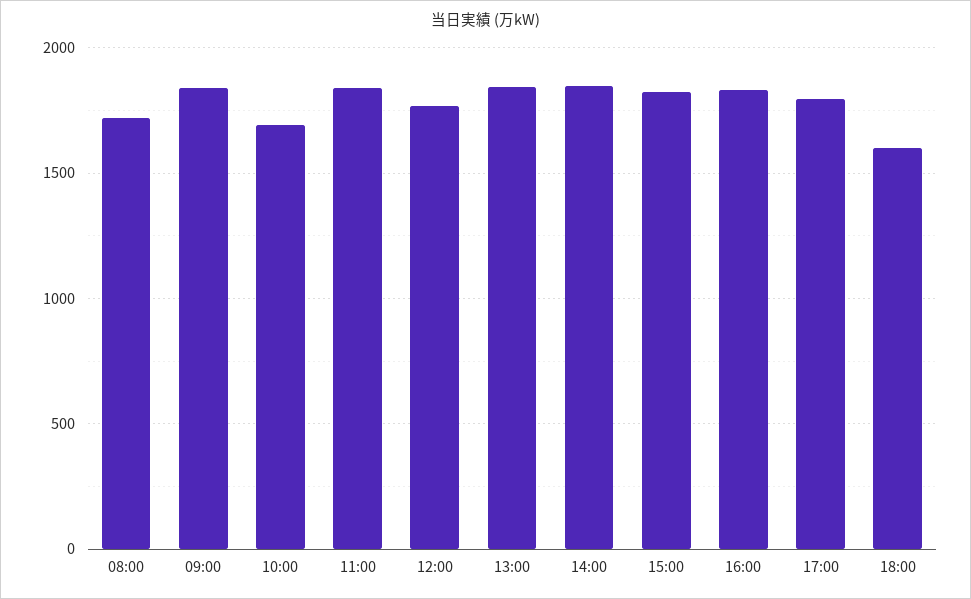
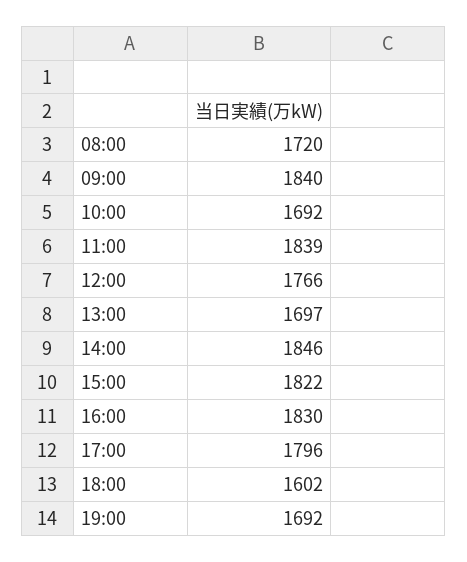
13:00: 1850 -> 1697
19:00: none -> 1692

